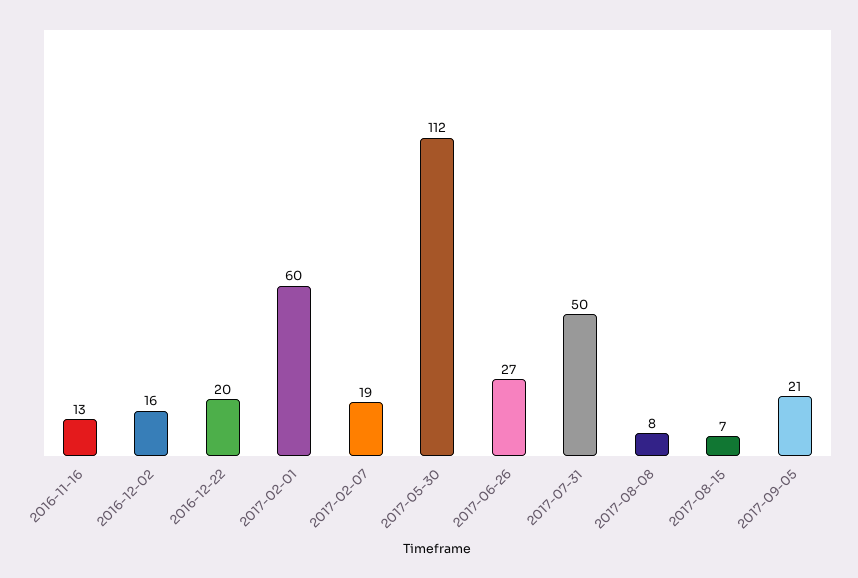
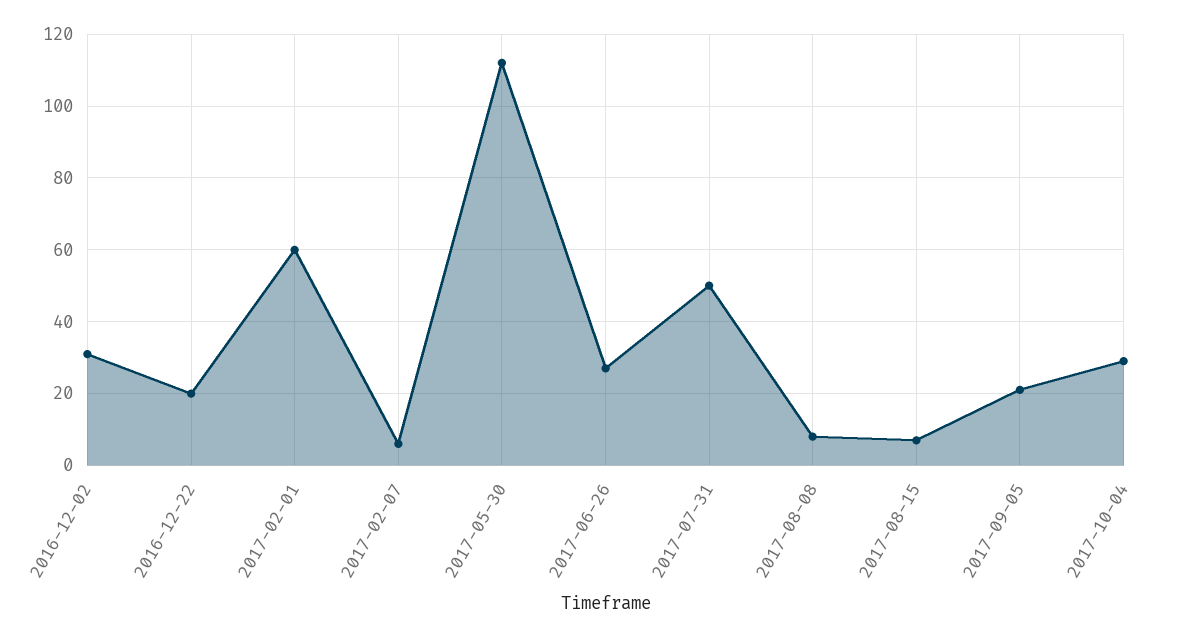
2016-11-16: 13 -> none
2016-12-02: 16 -> 30
2017-02-07: 19 -> 5
2017-10-04: none -> 30

